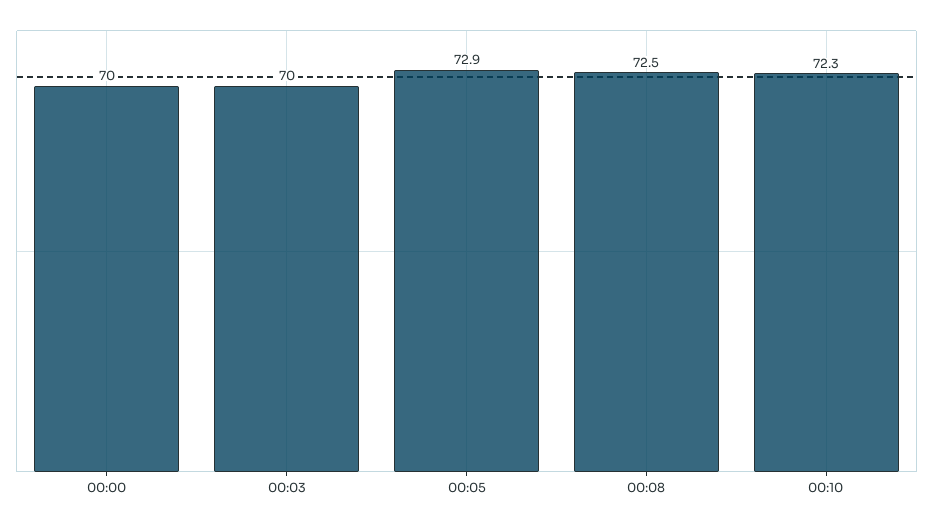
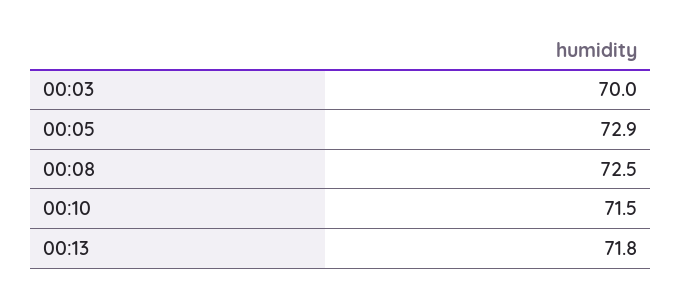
00:00: 70 -> none
00:10: 72.3 -> 71.5
00:13: none -> 71.8

